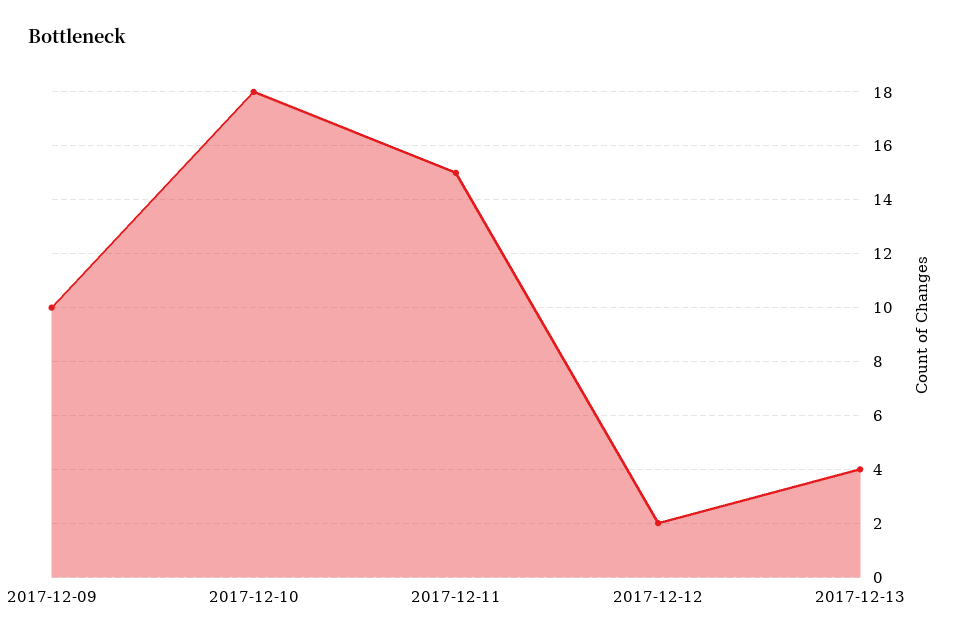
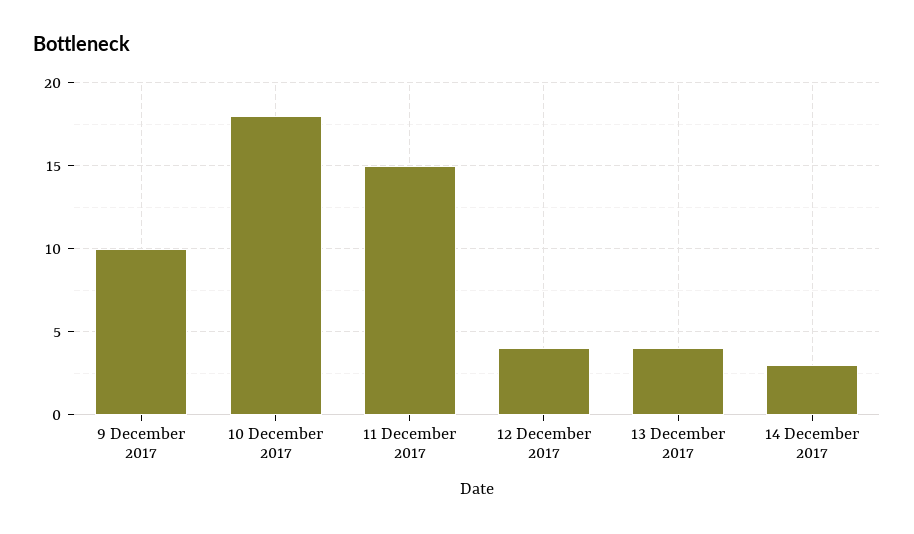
2017-12-12: 2 -> 4
14 December 2017: none -> 3

